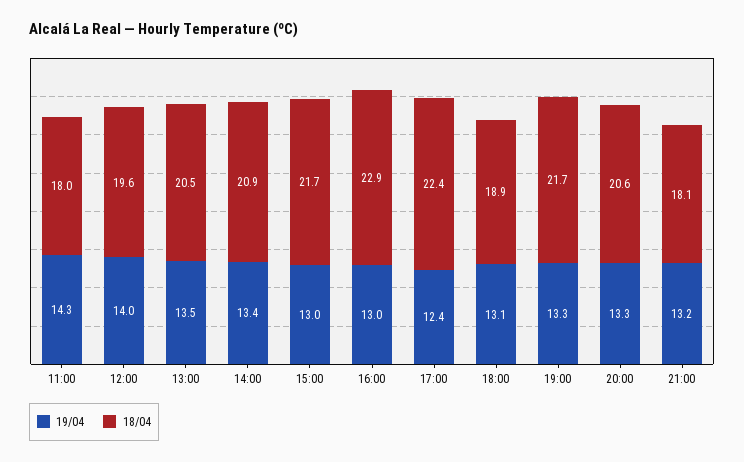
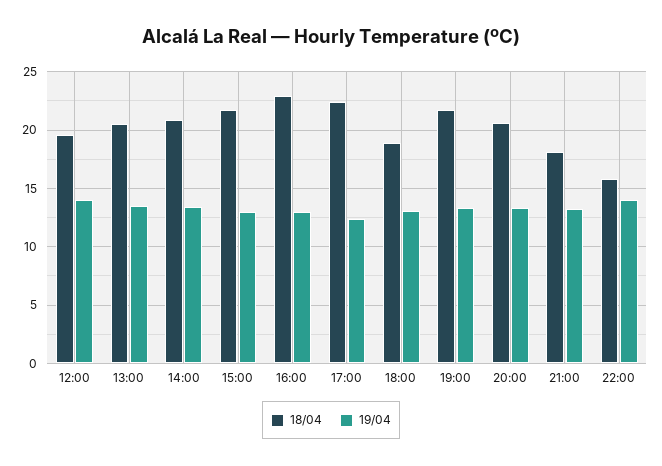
19/04, 11:00: 14.3 -> none
18/04, 11:00: 18 -> none
18/04, 22:00: none -> 16
19/04, 22:00: none -> 14

